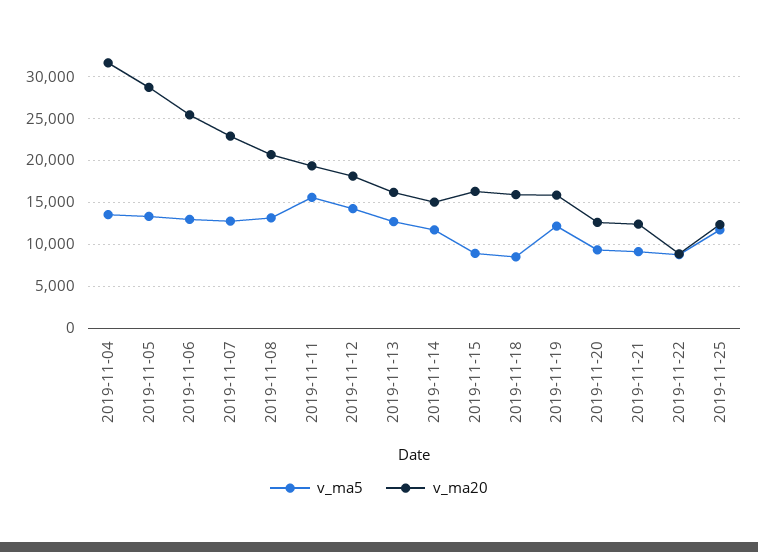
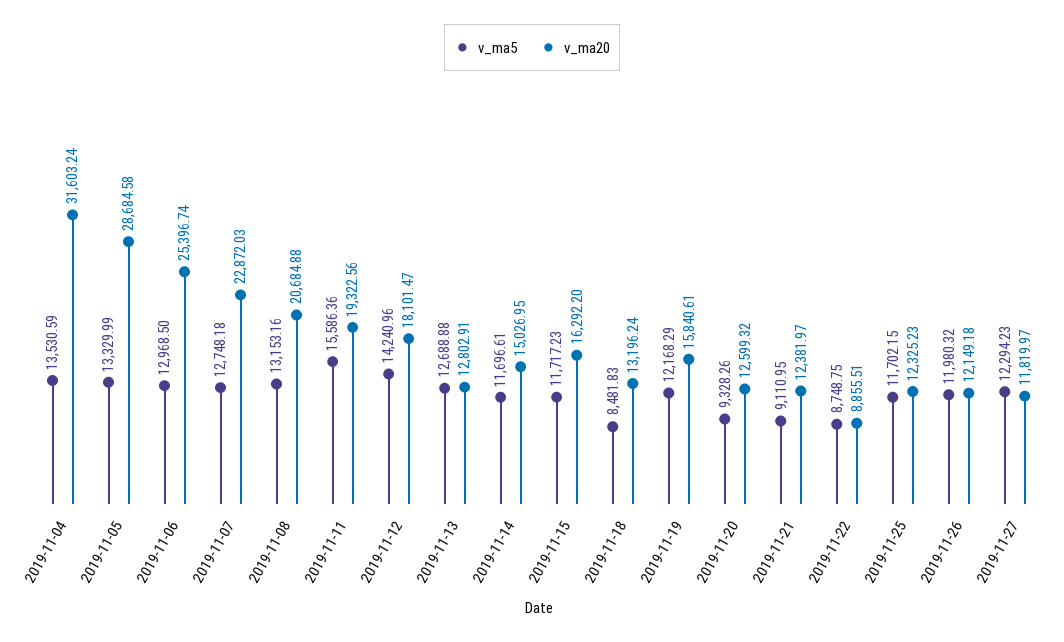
v_ma20, 2019-11-13: 16000 -> 12802.91
v_ma5, 2019-11-15: 9000 -> 11717.23
v_ma20, 2019-11-18: 16000 -> 13196.24
v_ma5, 2019-11-26: none -> 11980.32
v_ma20, 2019-11-26: none -> 12149.18
v_ma5, 2019-11-27: none -> 12294.23
v_ma20, 2019-11-27: none -> 11819.97

